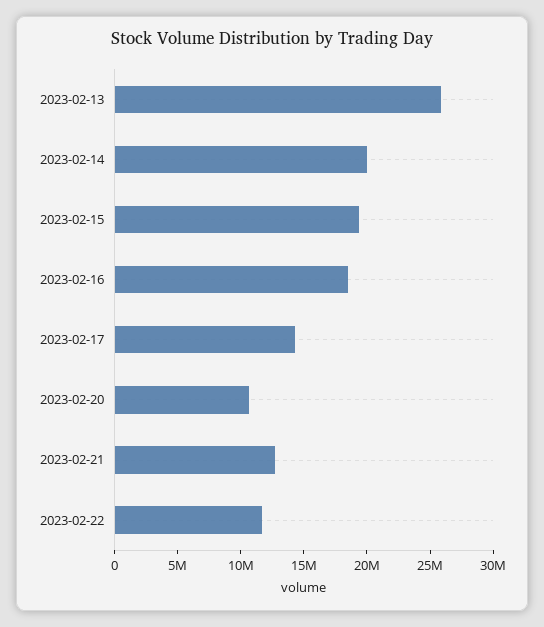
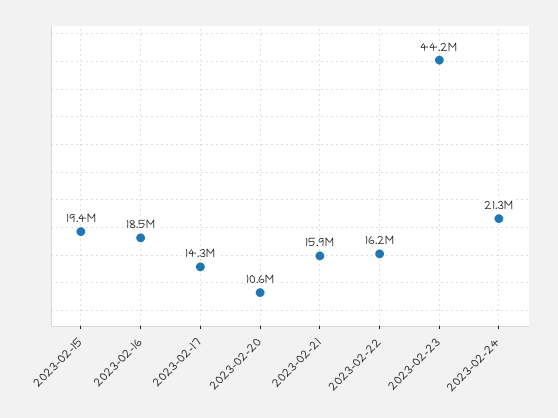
2023-02-13: 26000000 -> none
2023-02-14: 20000000 -> none
2023-02-21: 13000000 -> 15900000
2023-02-22: 12000000 -> 16200000
2023-02-23: none -> 44200000
2023-02-24: none -> 21300000

